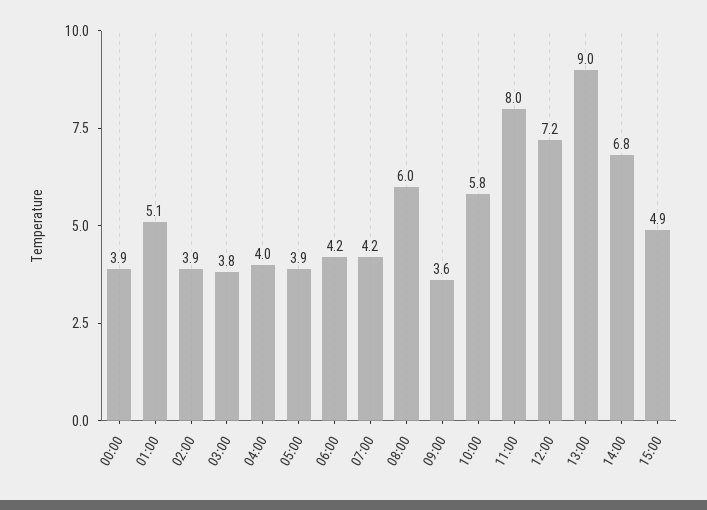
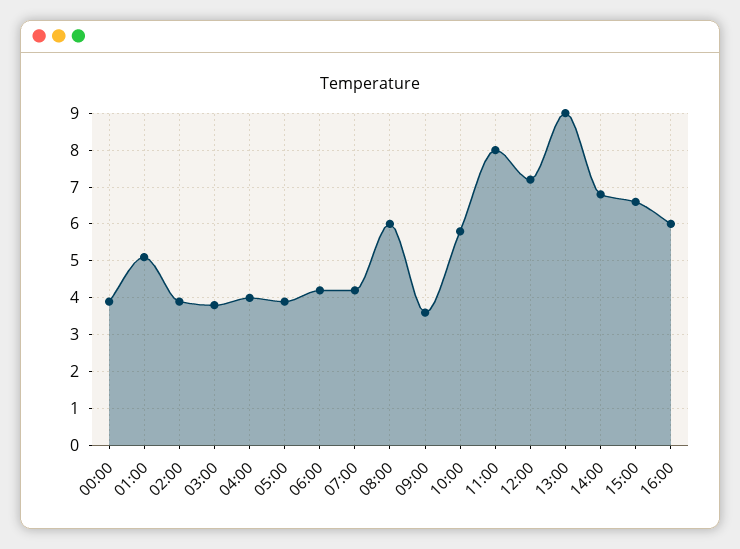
15:00: 4.9 -> 6.5
16:00: none -> 6

